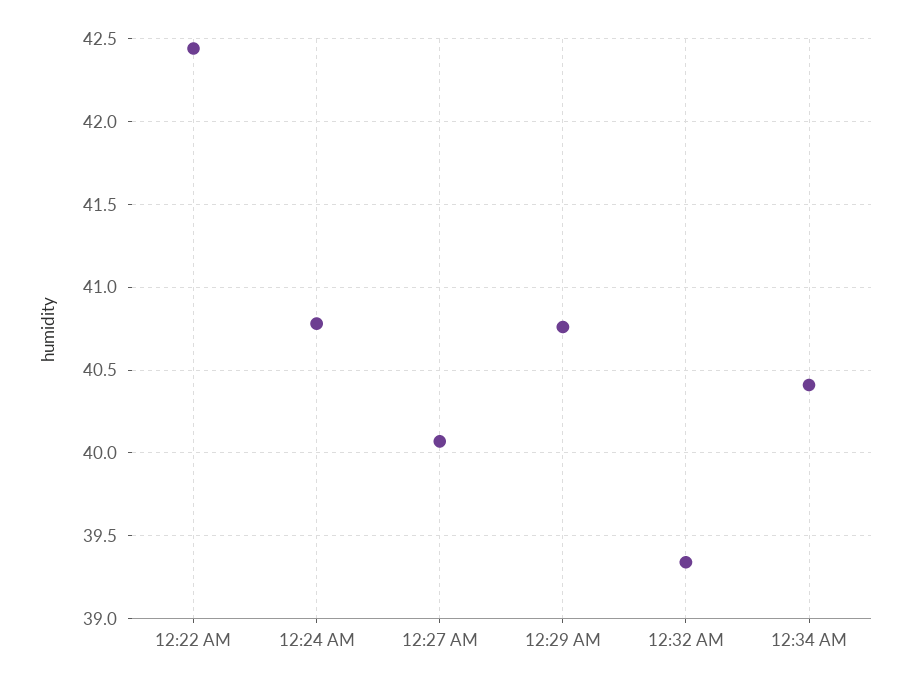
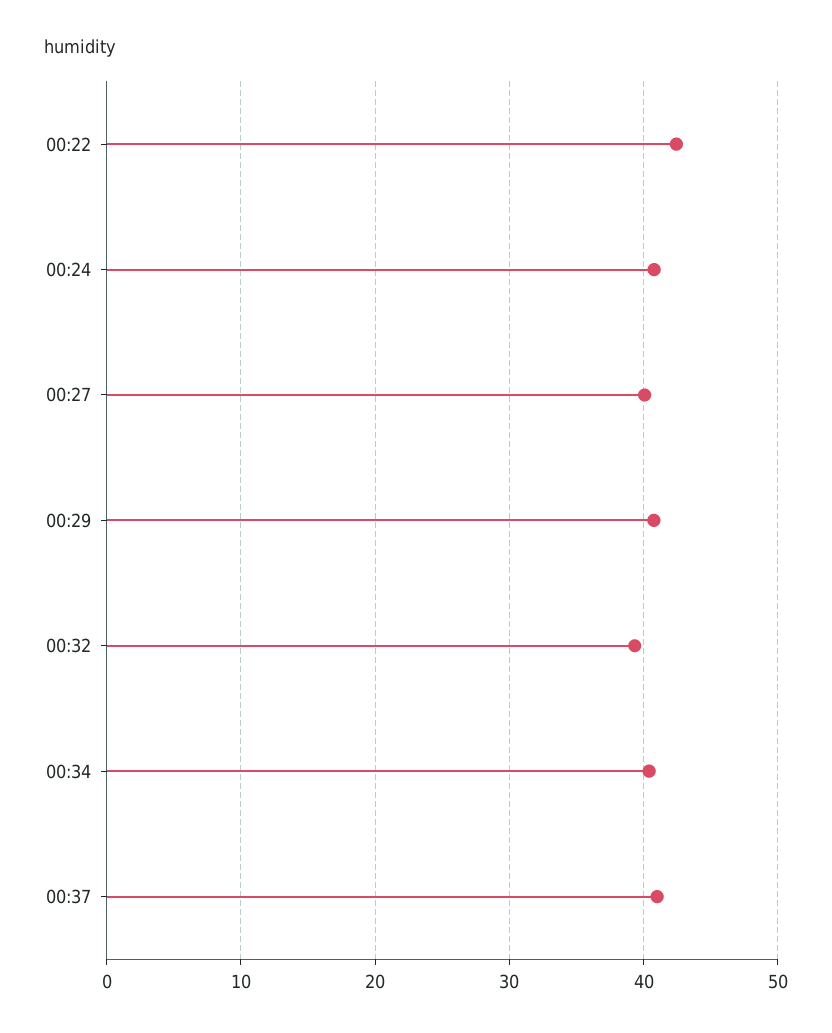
00:37: none -> 41

